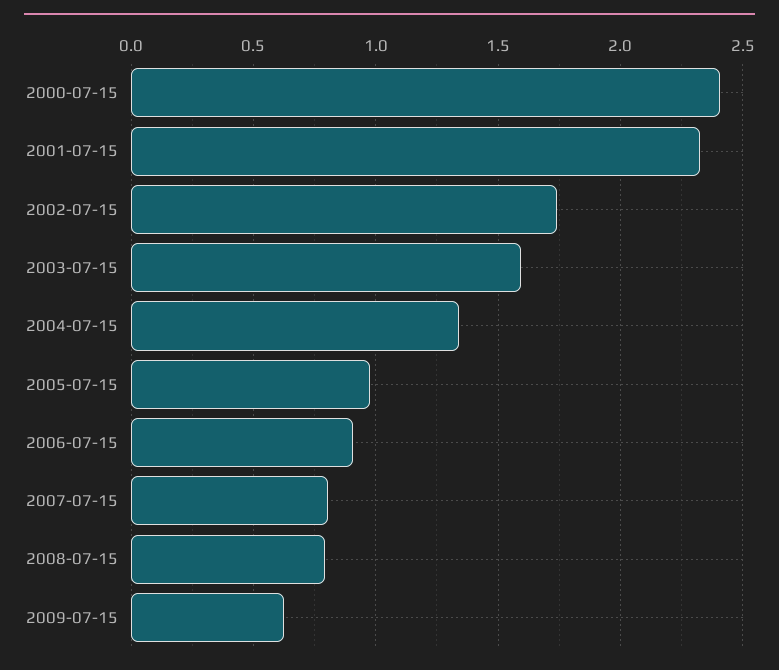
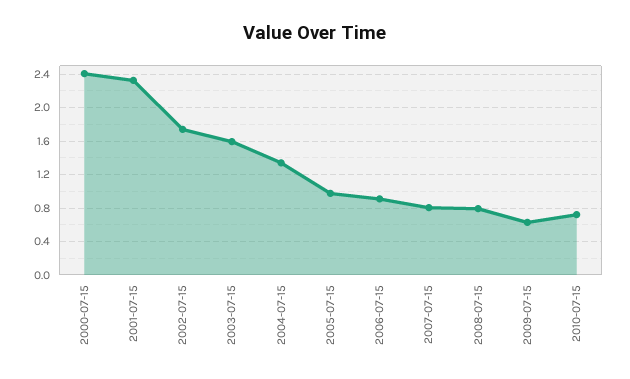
2010-07-15: none -> 0.7

